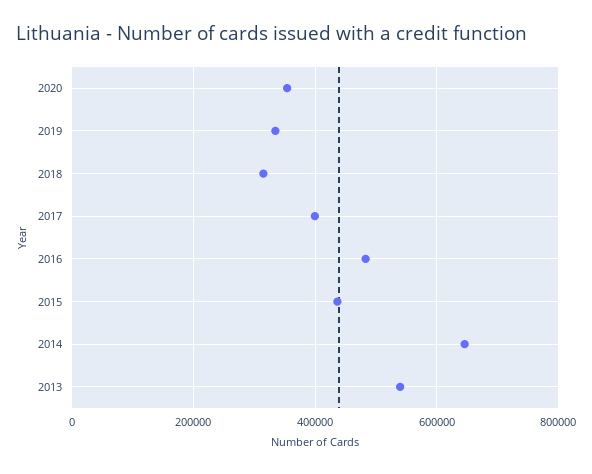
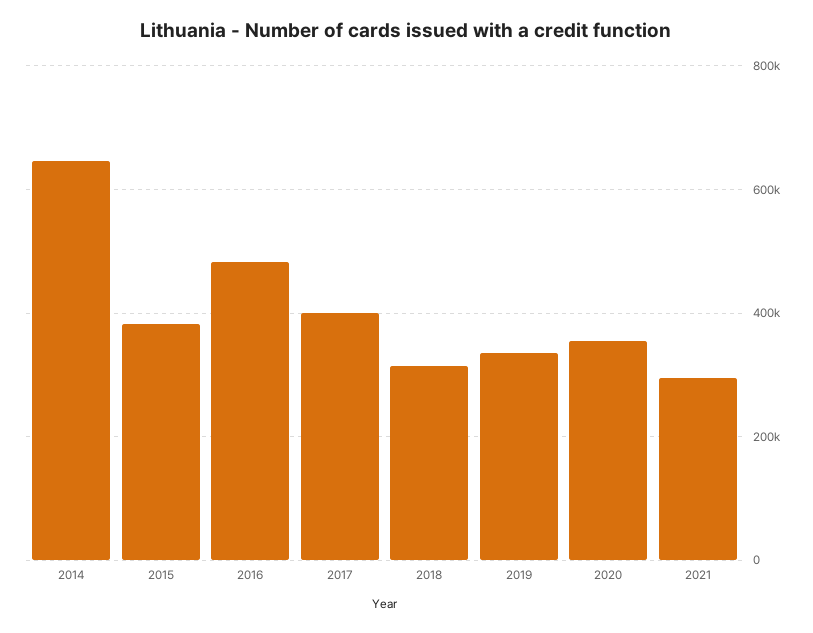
2015: 440000 -> 380000
2013: 540000 -> none
2021: none -> 300000

